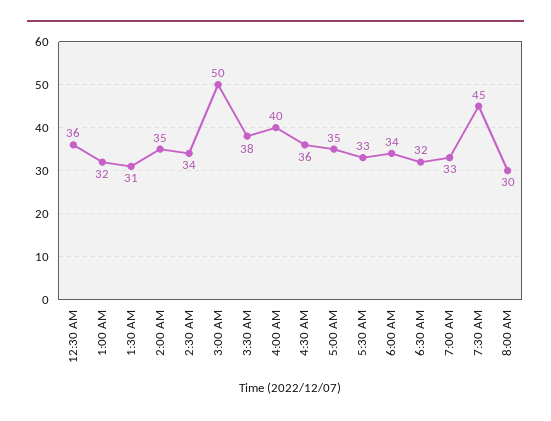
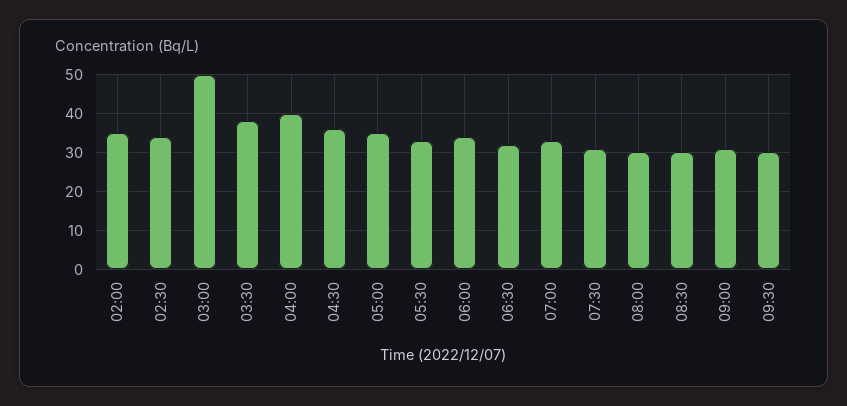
12:30 AM: 36 -> none
1:00 AM: 32 -> none
1:30 AM: 31 -> none
7:30 AM: 45 -> 30
08:30: none -> 30
09:00: none -> 30
09:30: none -> 30

